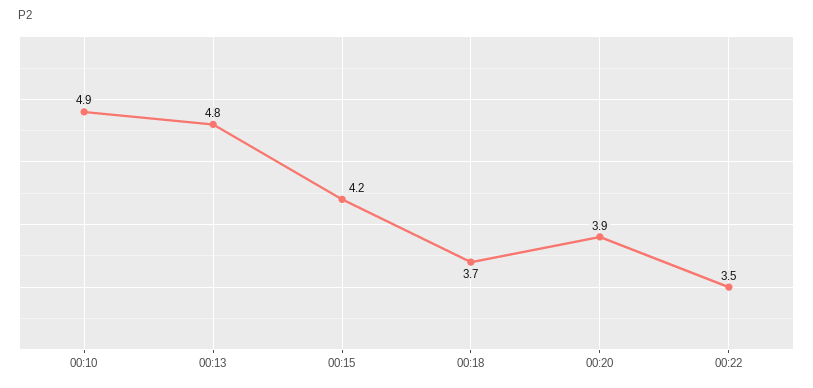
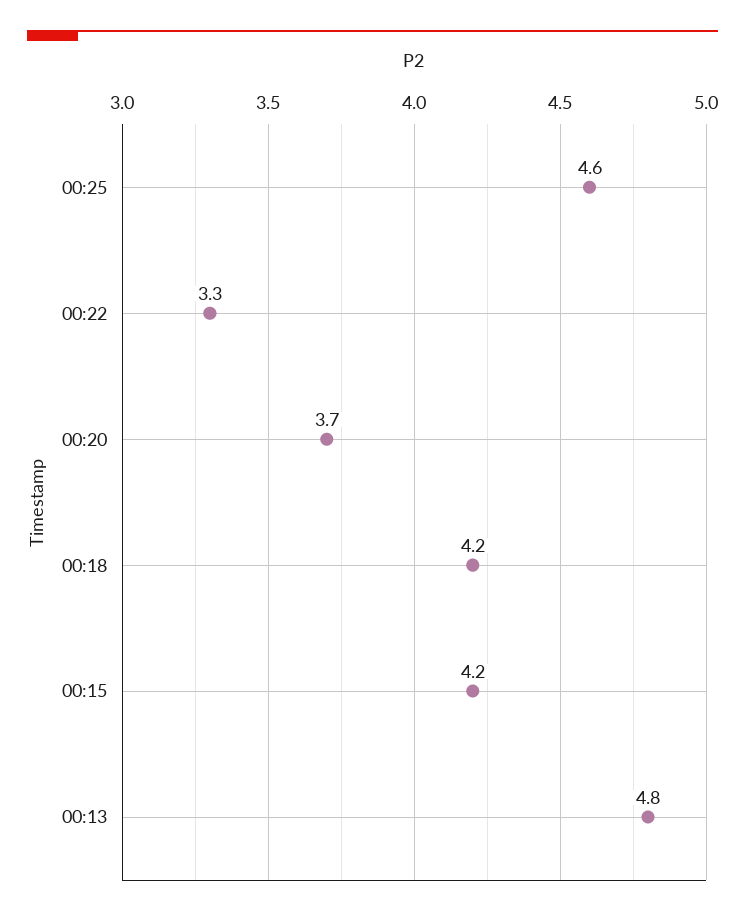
00:10: 4.9 -> none
00:18: 3.7 -> 4.2
00:20: 3.9 -> 3.7
00:22: 3.5 -> 3.3
00:25: none -> 4.6

